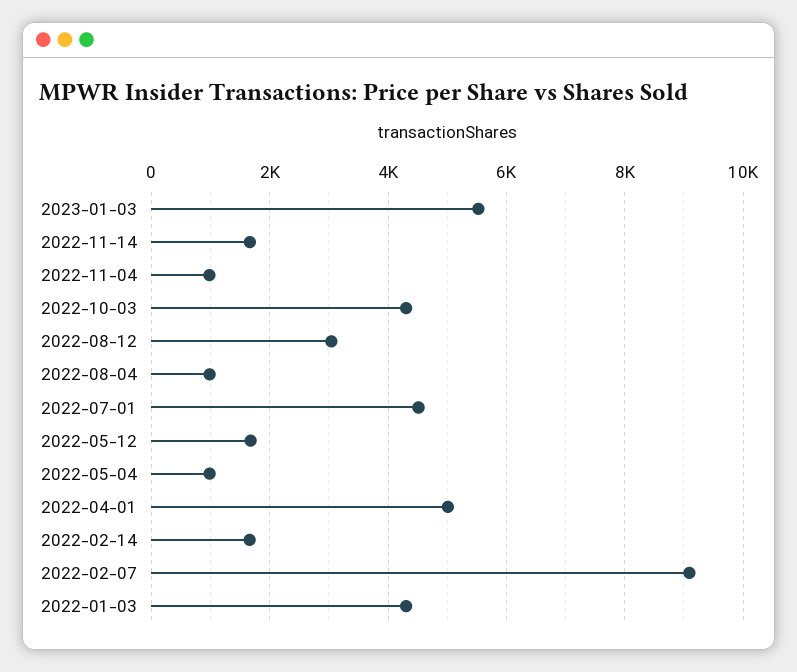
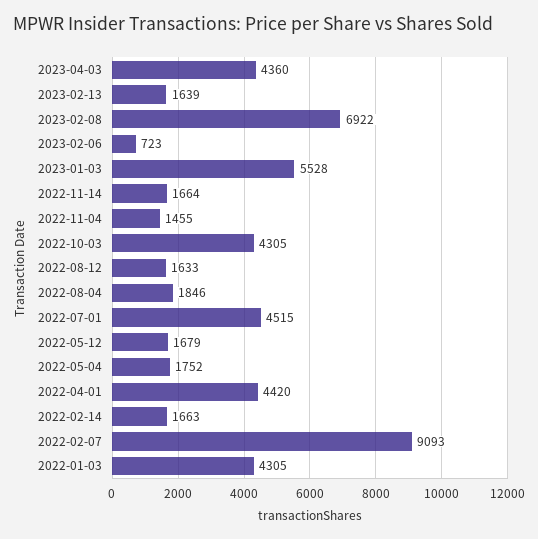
2022-11-04: 1000 -> 1455
2022-08-12: 3000 -> 1633
2022-08-04: 1000 -> 1846
2022-05-04: 1000 -> 1752
2022-04-01: 5000 -> 4420
2023-04-03: none -> 4360
2023-02-13: none -> 1639
2023-02-08: none -> 6922
2023-02-06: none -> 723

